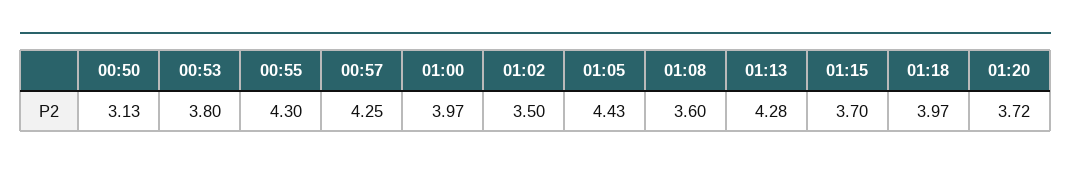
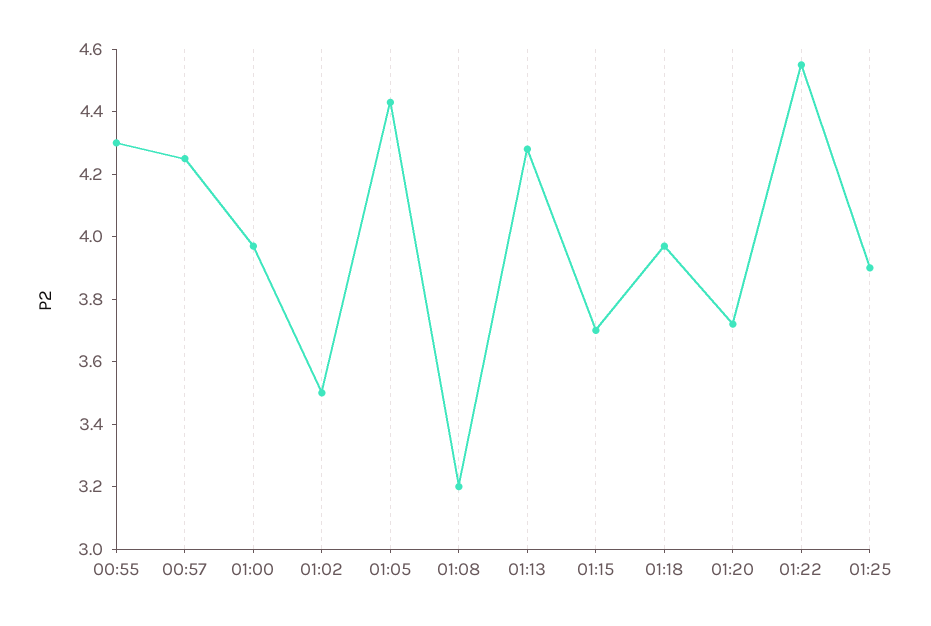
00:50: 3.13 -> none
00:53: 3.8 -> none
01:08: 3.6 -> 3.2
01:22: none -> 4.55
01:25: none -> 3.9

